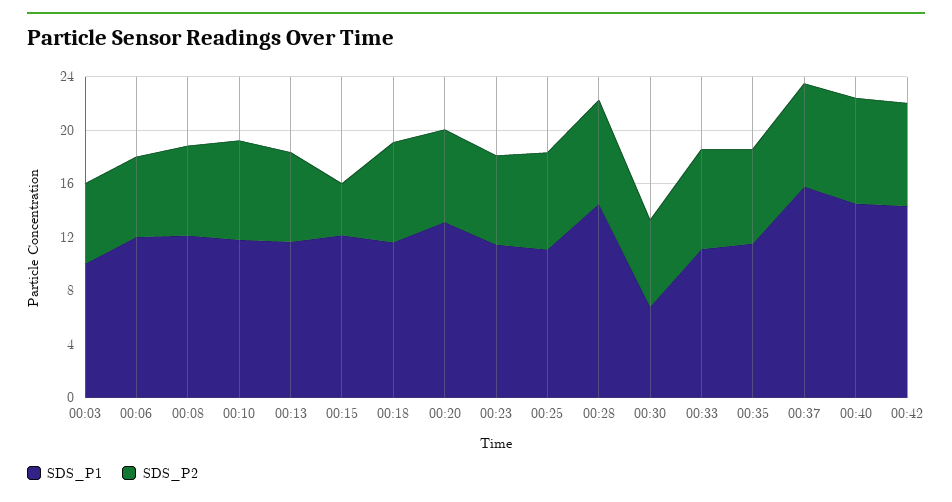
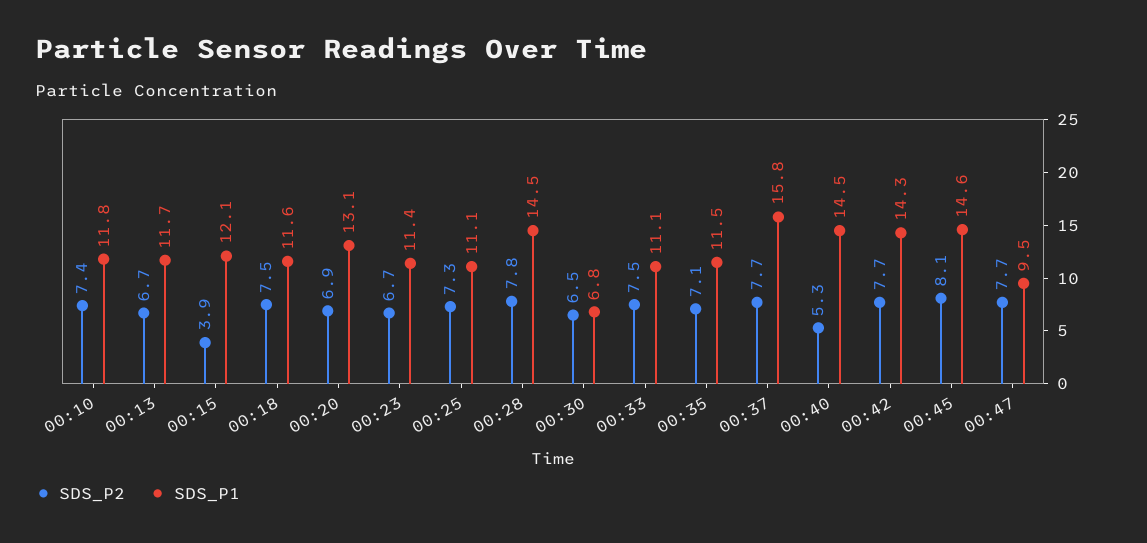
SDS_P1, 00:03: 10 -> none
SDS_P2, 00:03: 6 -> none
SDS_P1, 00:06: 12 -> none
SDS_P2, 00:06: 6 -> none
SDS_P1, 00:08: 12 -> none
SDS_P2, 00:08: 7 -> none
SDS_P2, 00:40: 8 -> 5.3
SDS_P2, 00:45: none -> 8.1
SDS_P1, 00:45: none -> 14.6
SDS_P2, 00:47: none -> 7.7
SDS_P1, 00:47: none -> 9.5

